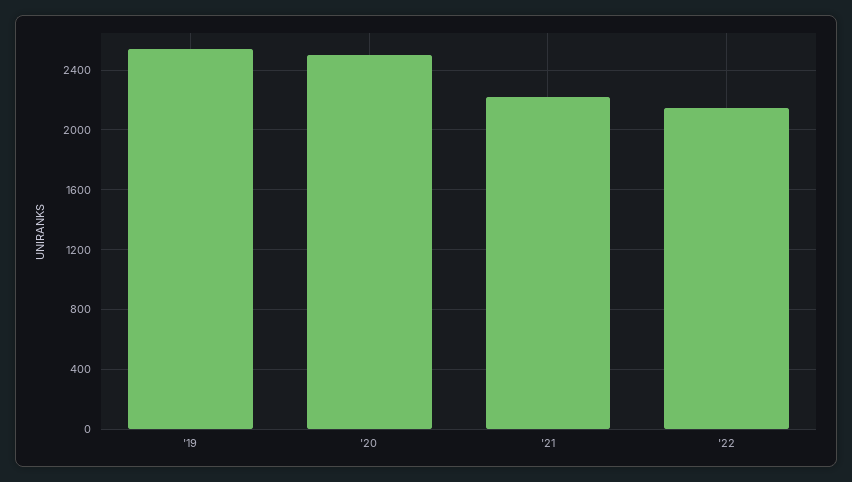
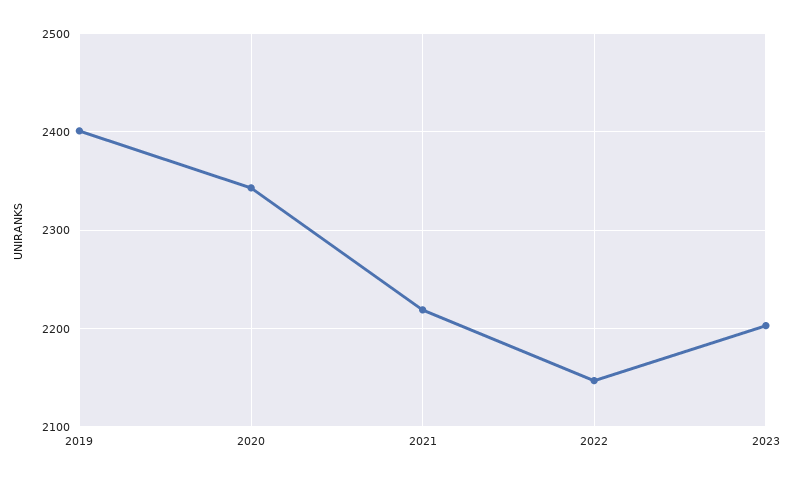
'19: 2550 -> 2400
'20: 2500 -> 2340
2023: none -> 2200

